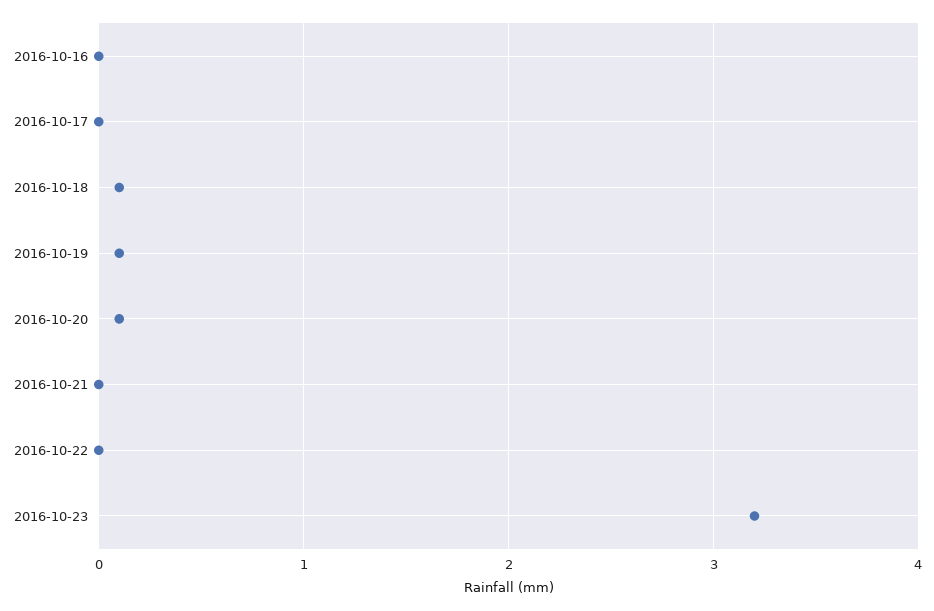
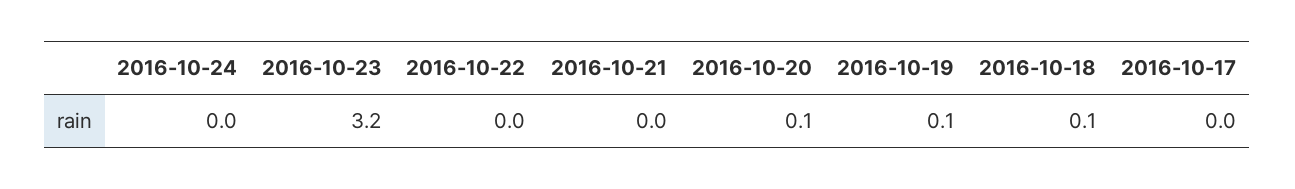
2016-10-16: 0 -> none
2016-10-24: none -> 0

